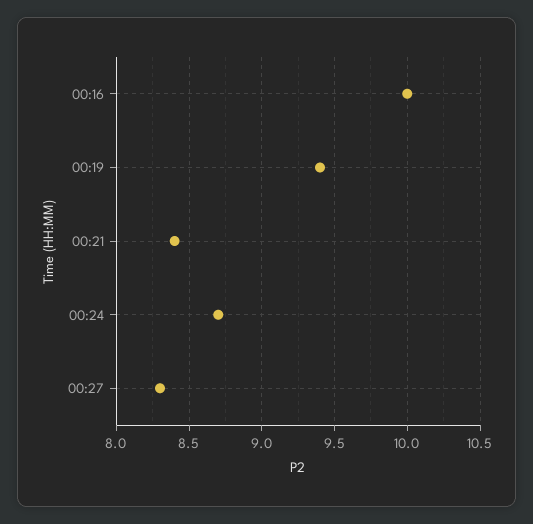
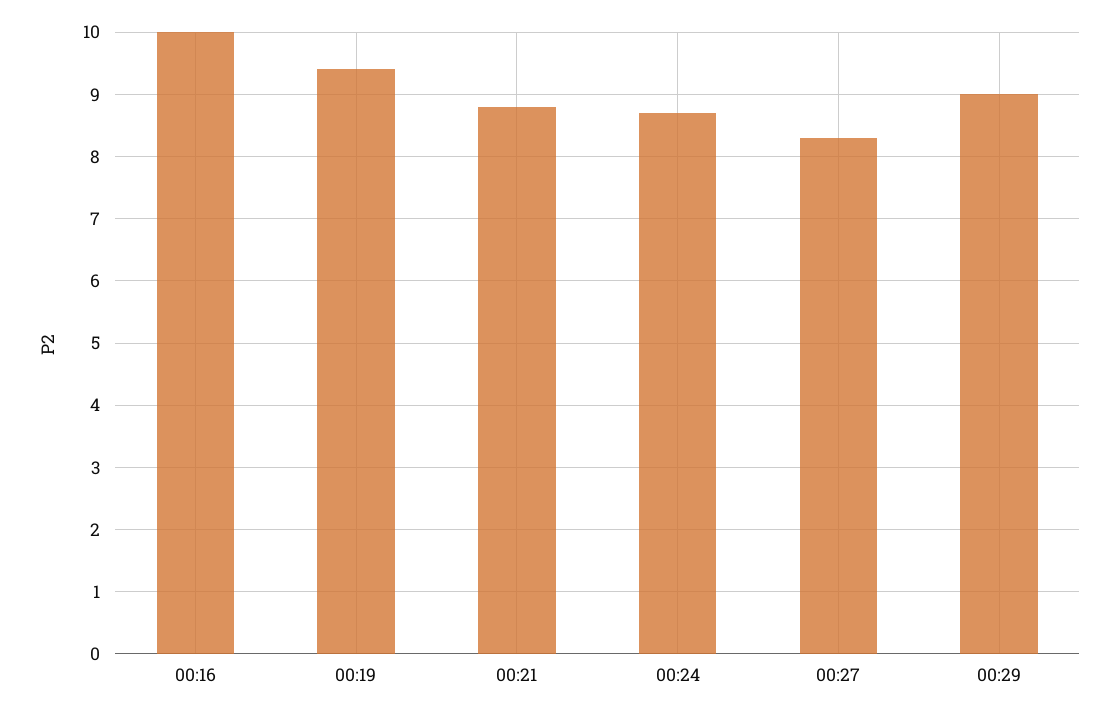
00:21: 8.4 -> 8.8
00:29: none -> 9

